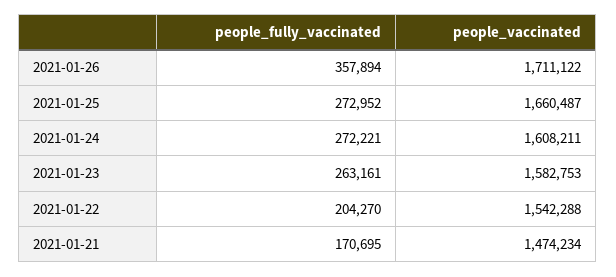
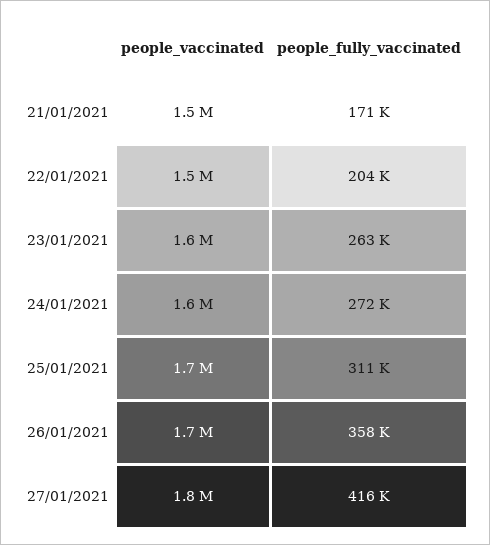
people_fully_vaccinated, 2021-01-25: 272952 -> 311000
people_vaccinated, 27/01/2021: none -> 1800000
people_fully_vaccinated, 27/01/2021: none -> 416000

